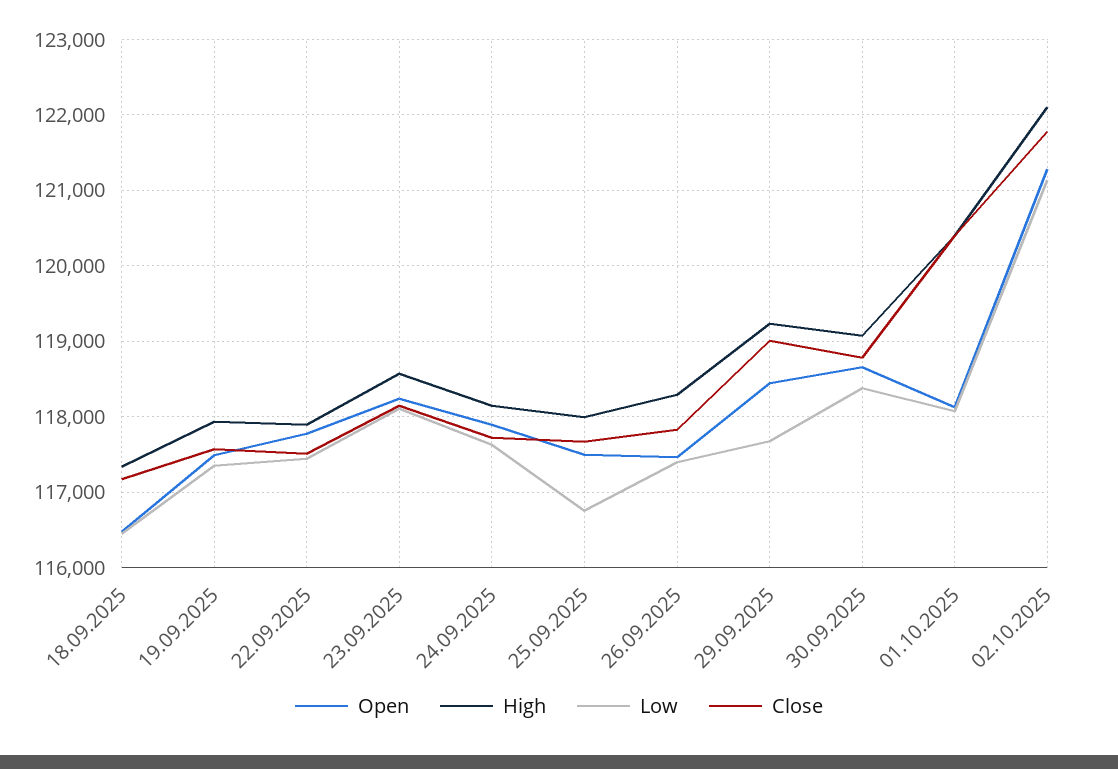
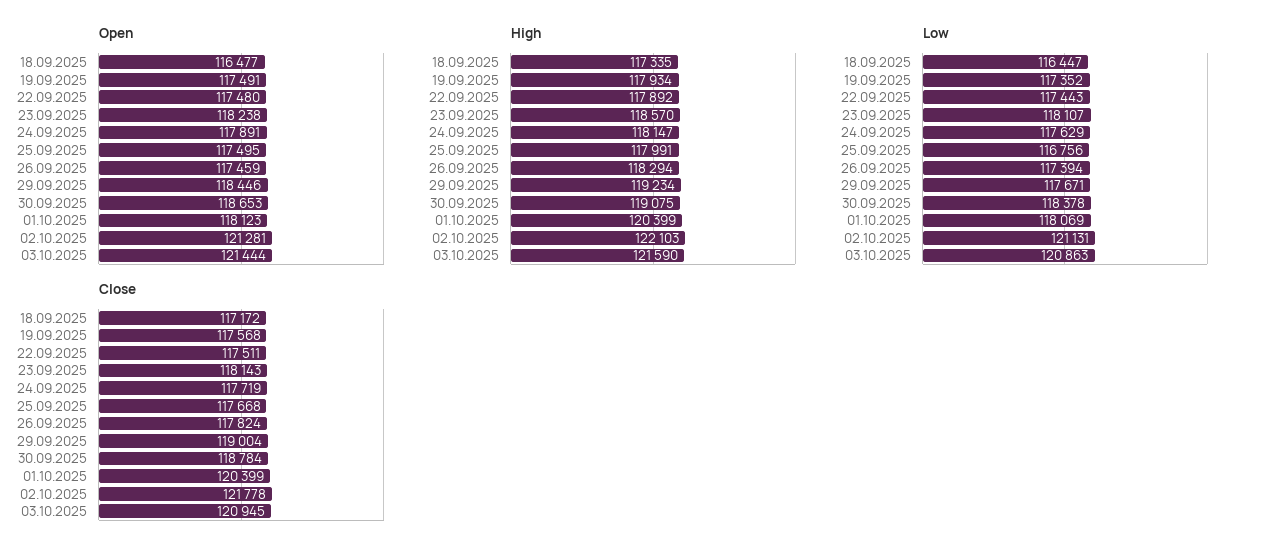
Open, 22.09.2025: 117800 -> 117480
Open, 03.10.2025: none -> 121444
High, 03.10.2025: none -> 121590
Low, 03.10.2025: none -> 120863
Close, 03.10.2025: none -> 120945

